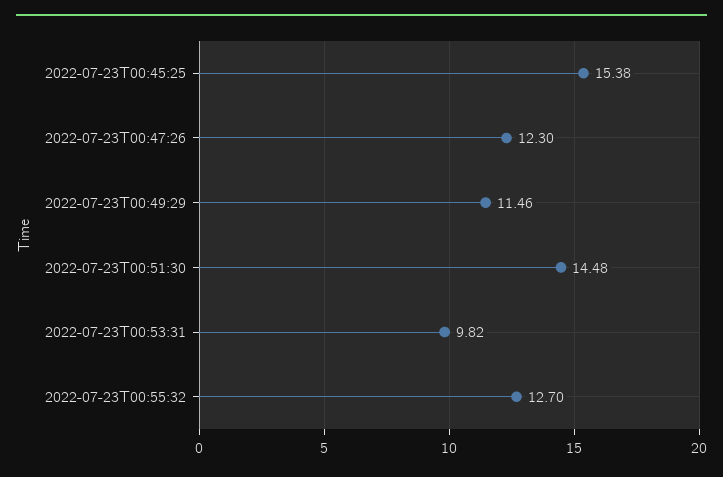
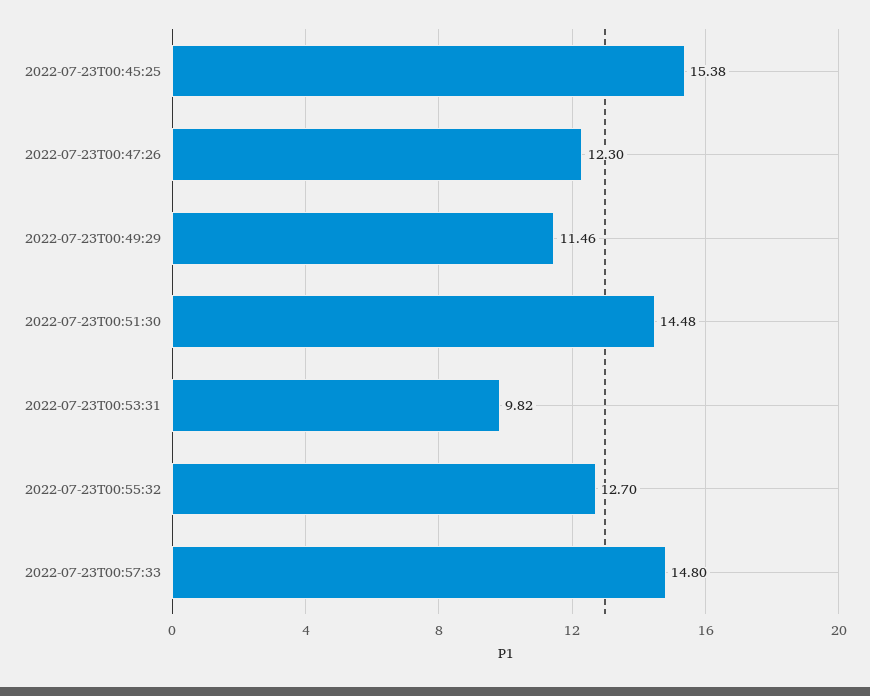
2022-07-23T00:57:33: none -> 14.8

